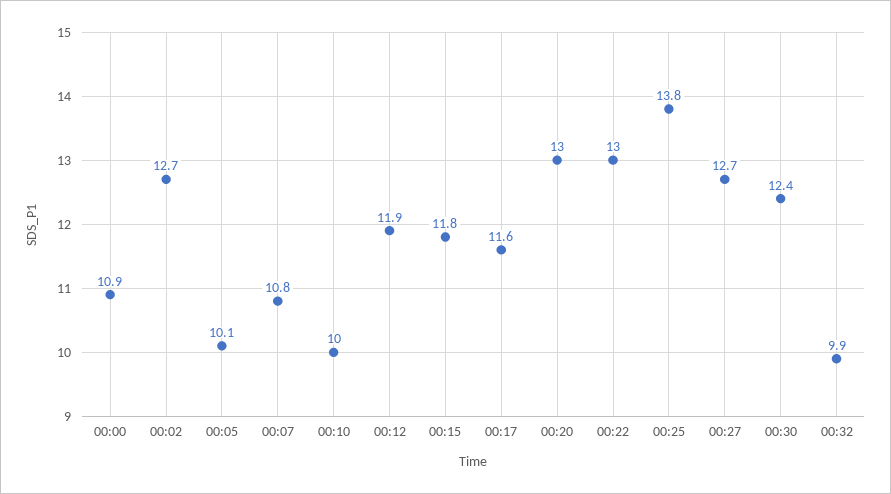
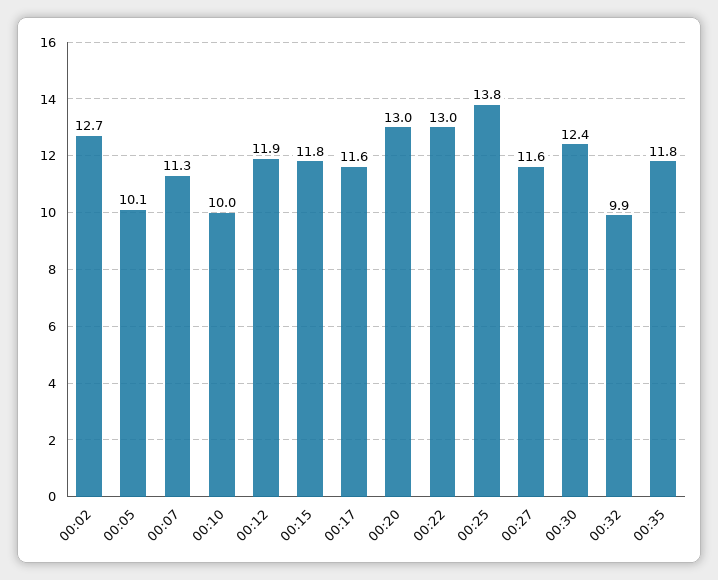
00:00: 10.9 -> none
00:07: 10.8 -> 11.3
00:27: 12.7 -> 11.6
00:35: none -> 11.8

